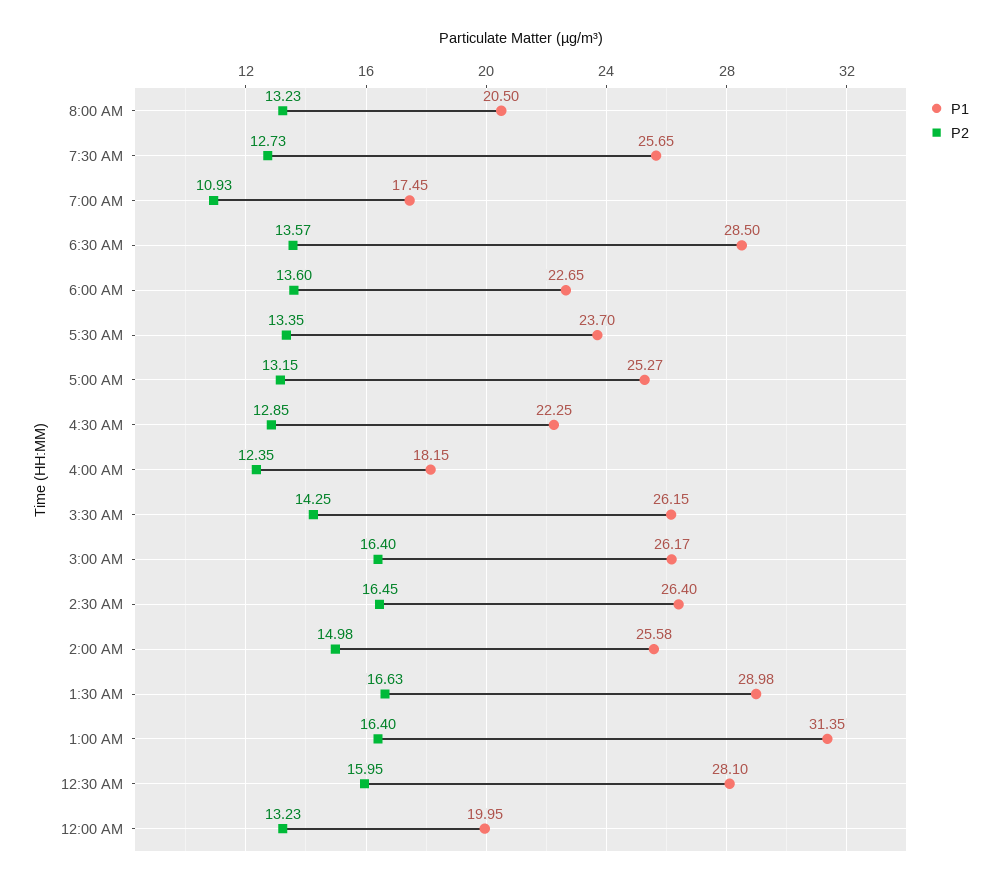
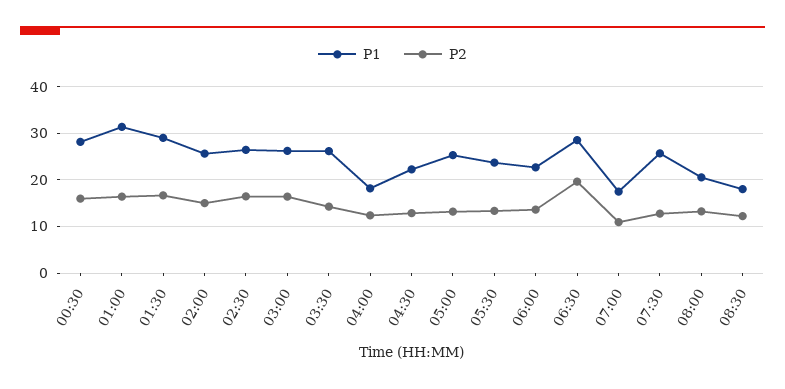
P2, 6:30 AM: 13.57 -> 20
P1, 12:00 AM: 19.95 -> none
P2, 12:00 AM: 13.23 -> none
P1, 08:30: none -> 18
P2, 08:30: none -> 12

